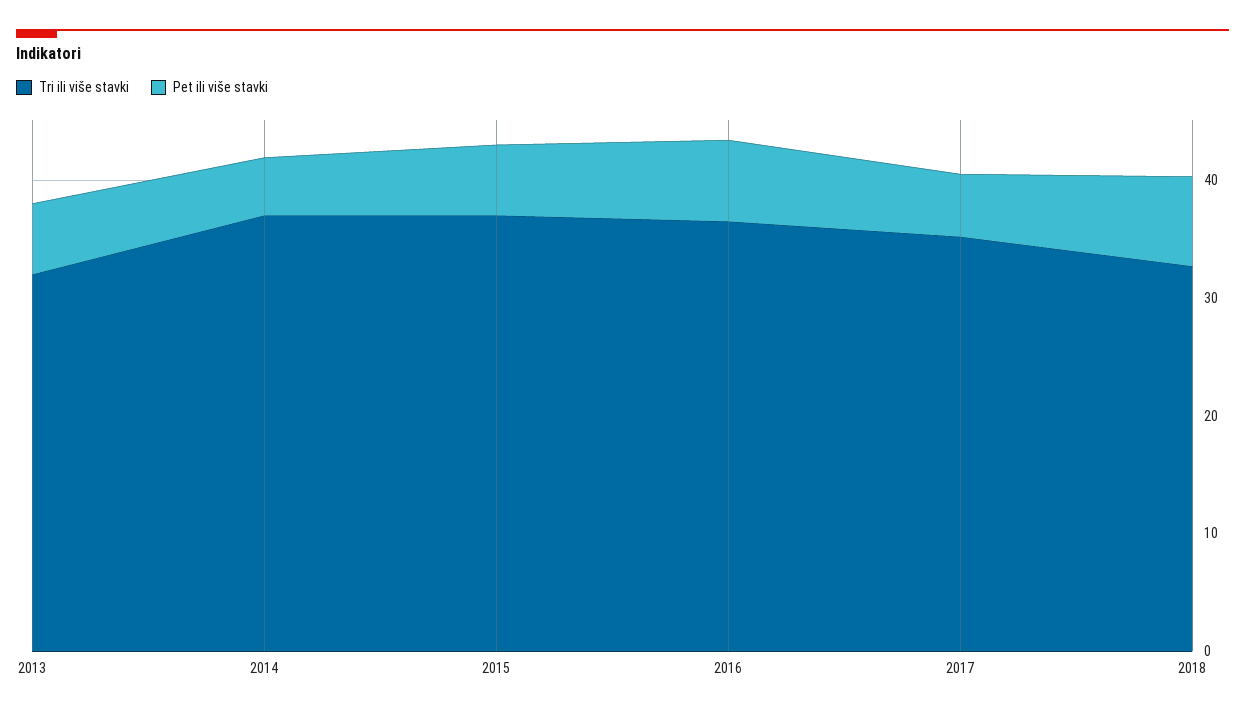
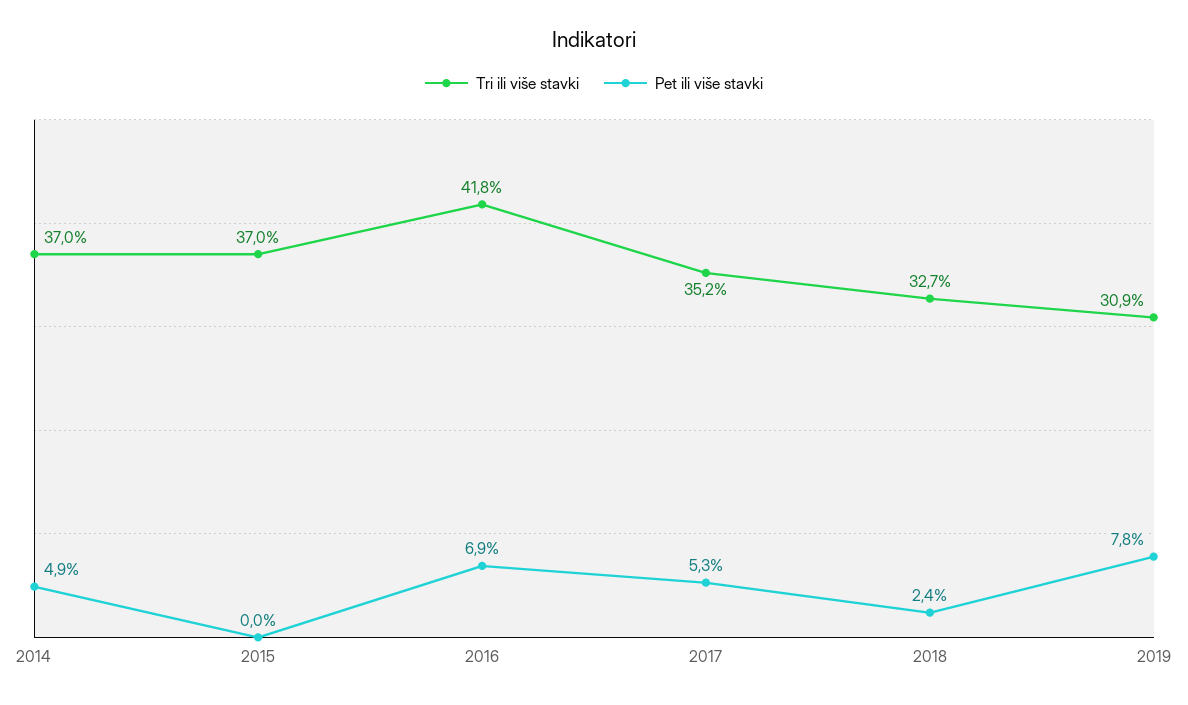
Tri ili više stavki, 2013: 32 -> none
Pet ili više stavki, 2013: 6 -> none
Pet ili više stavki, 2015: 6 -> 0
Tri ili više stavki, 2016: 36 -> 41.8
Pet ili više stavki, 2018: 8 -> 2.4
Tri ili više stavki, 2019: none -> 30.9
Pet ili više stavki, 2019: none -> 7.8

